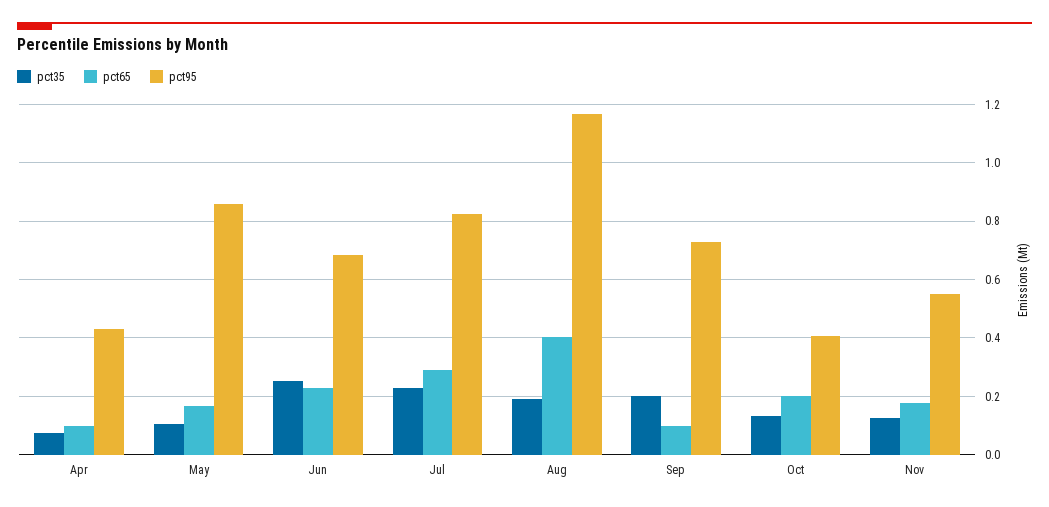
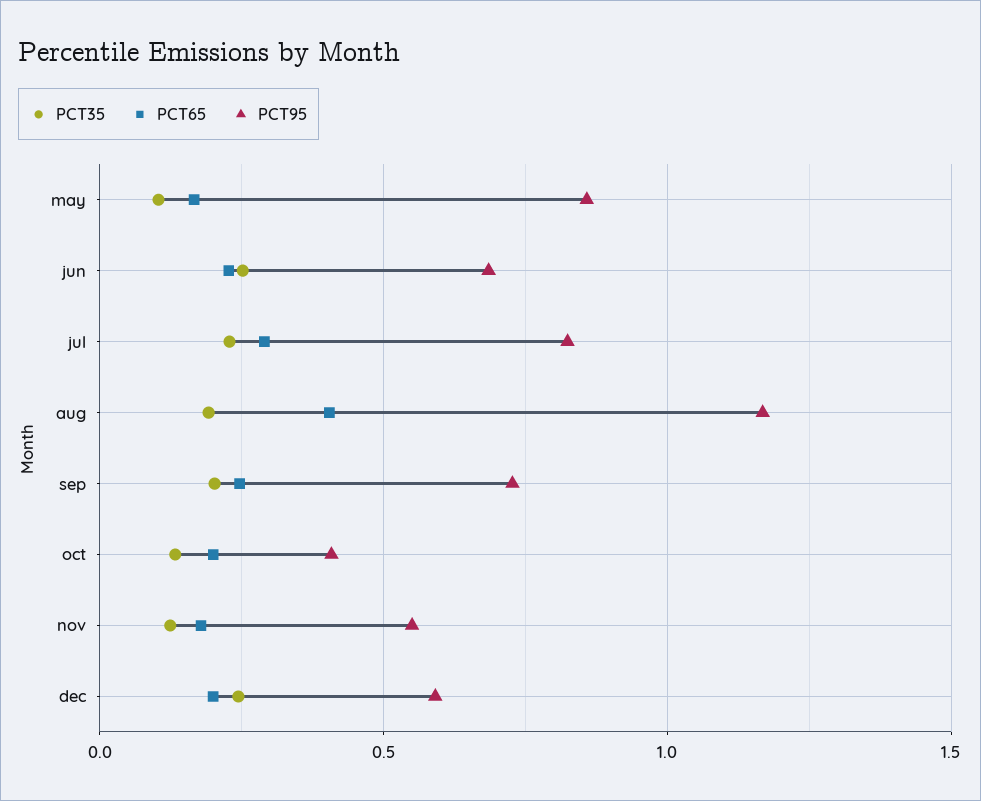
pct35, Apr: 0.075 -> none
pct65, Apr: 0.1 -> none
pct95, Apr: 0.425 -> none
pct65, Sep: 0.1 -> 0.25
pct35, dec: none -> 0.25
pct65, dec: none -> 0.2
pct95, dec: none -> 0.6

